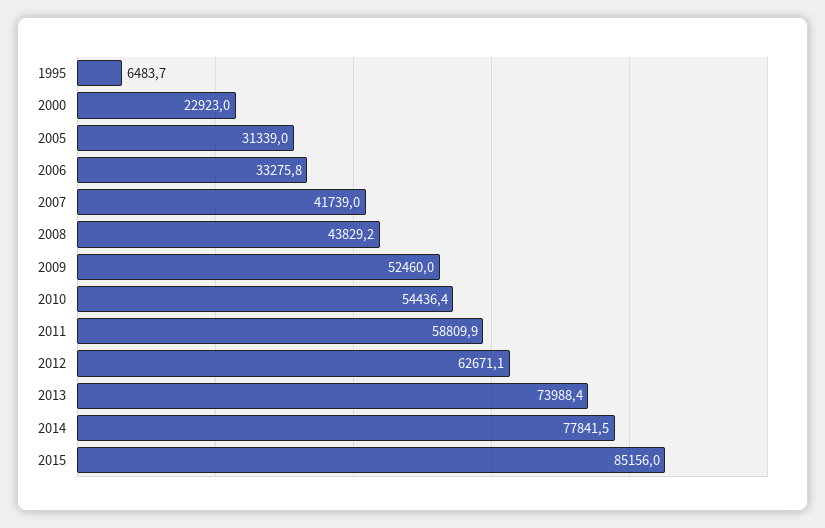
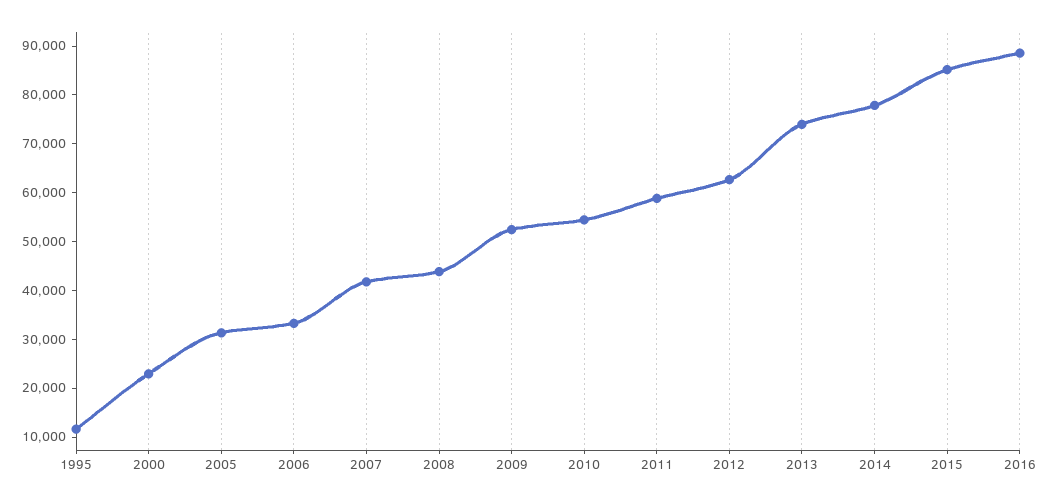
1995: 6483.7 -> 12000
2016: none -> 88000

